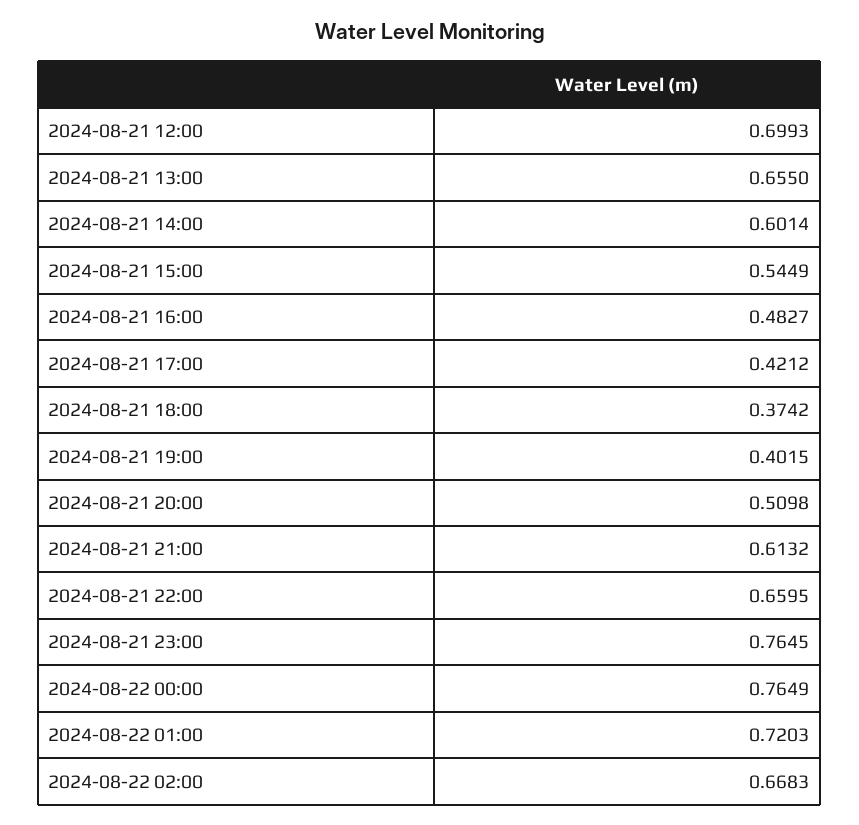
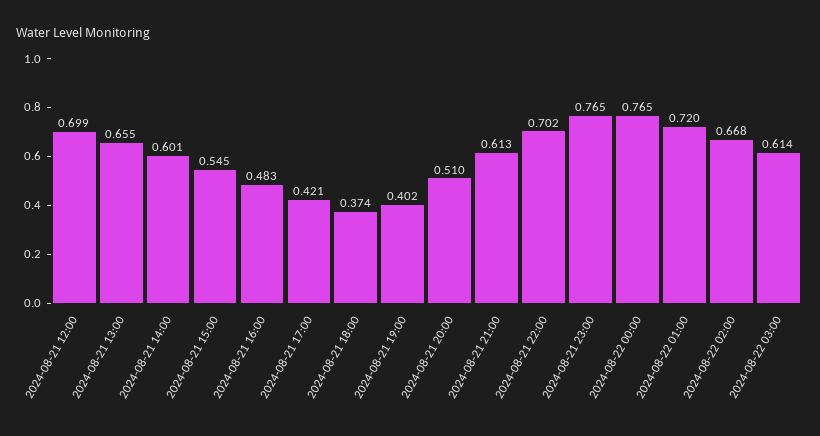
2024-08-21 22:00: 0.6595 -> 0.702
2024-08-22 03:00: none -> 0.614

